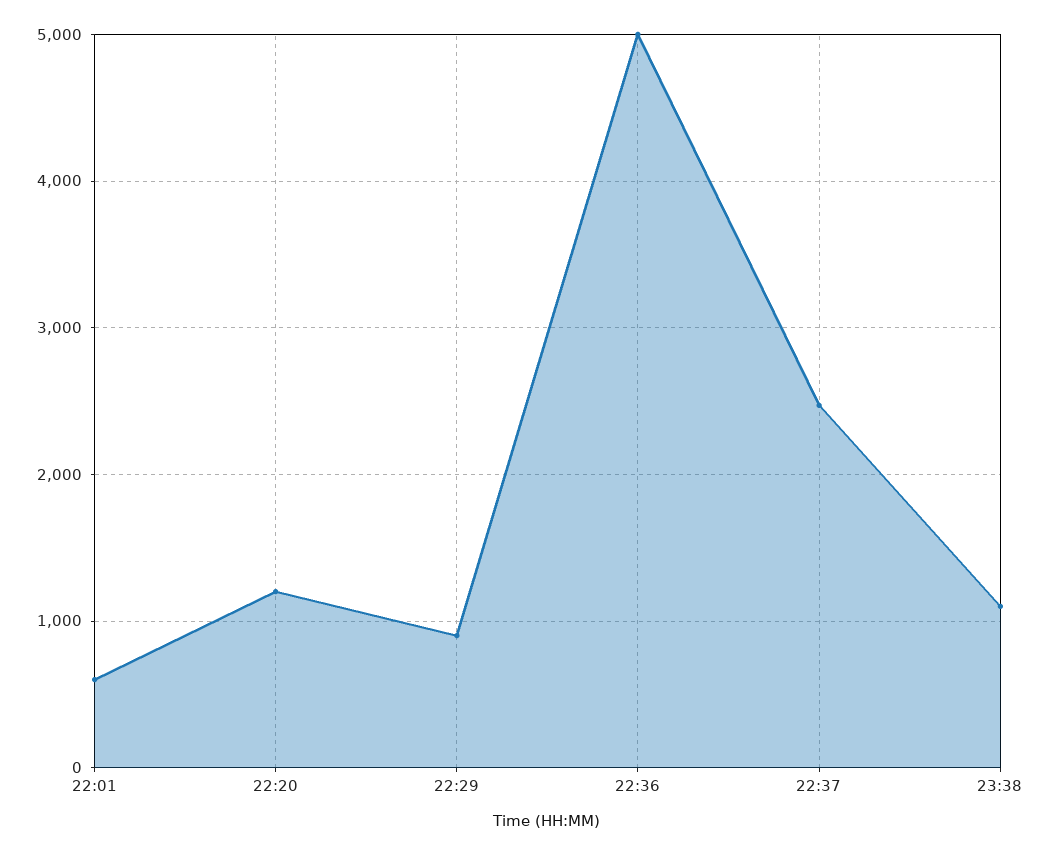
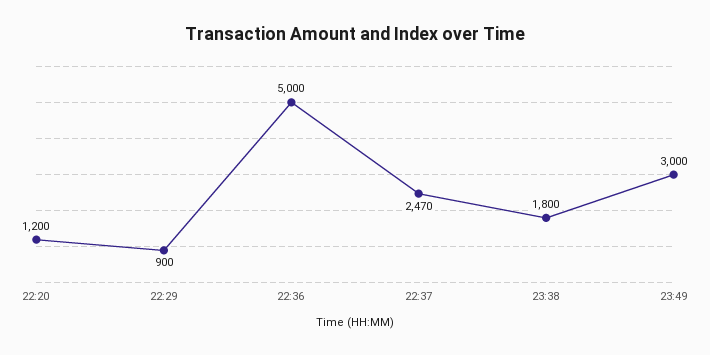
22:01: 600 -> none
23:38: 1100 -> 1800
23:49: none -> 3000

